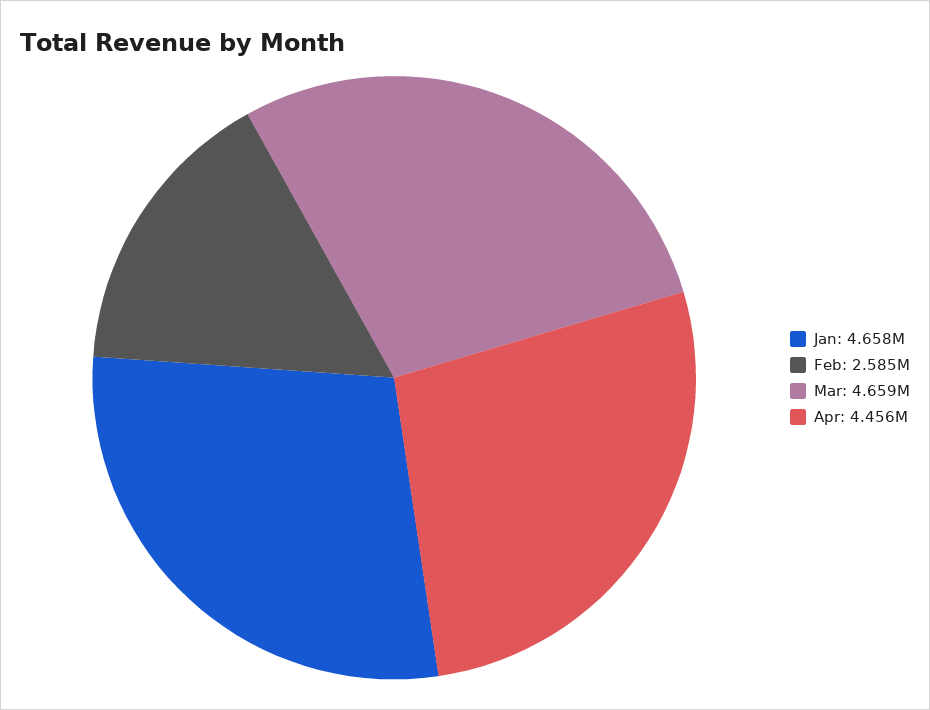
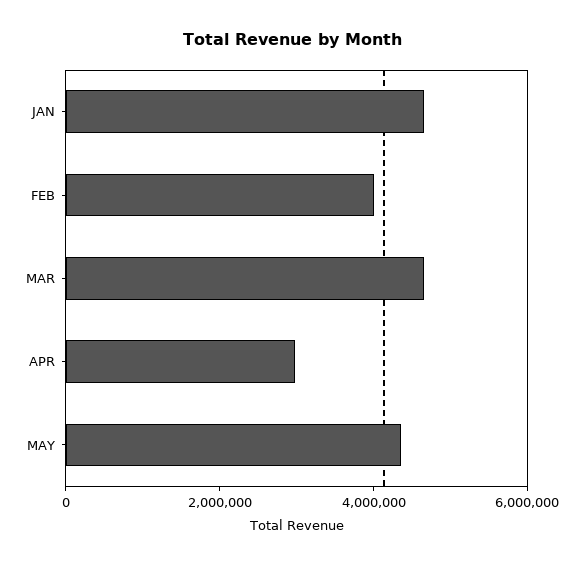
Feb: 2585000 -> 4000000
Apr: 4456000 -> 3000000
MAY: none -> 4500000

